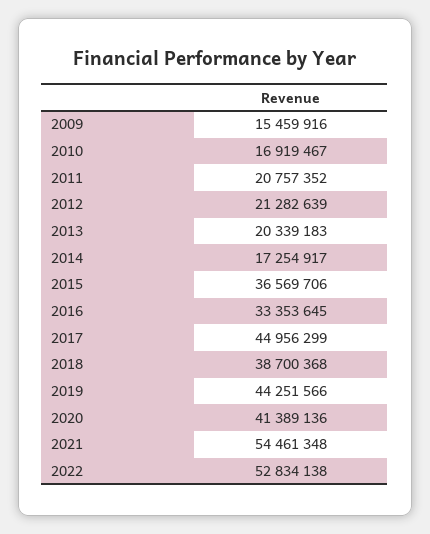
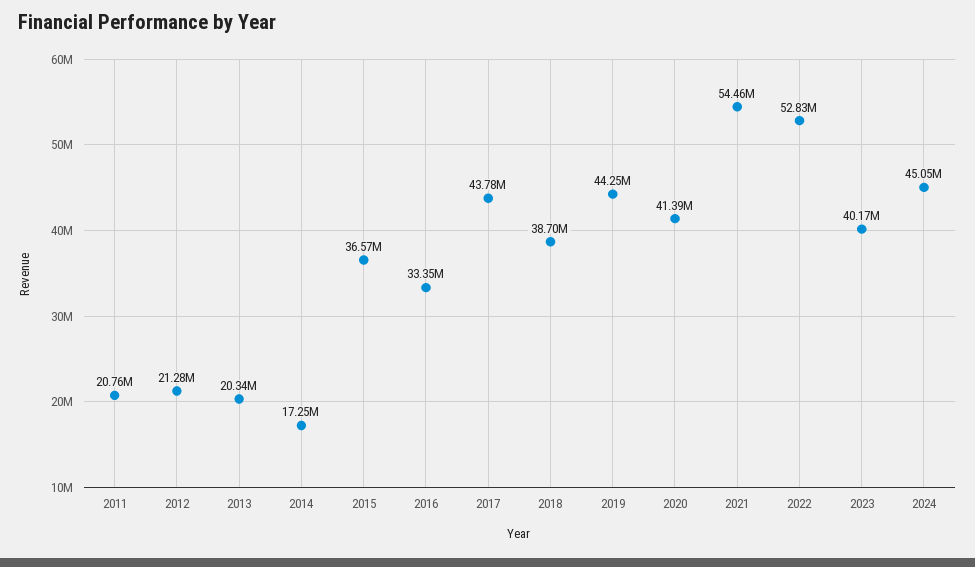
2009: 15459916 -> none
2010: 16919467 -> none
2017: 44956299 -> 43780000
2023: none -> 40170000
2024: none -> 45050000

